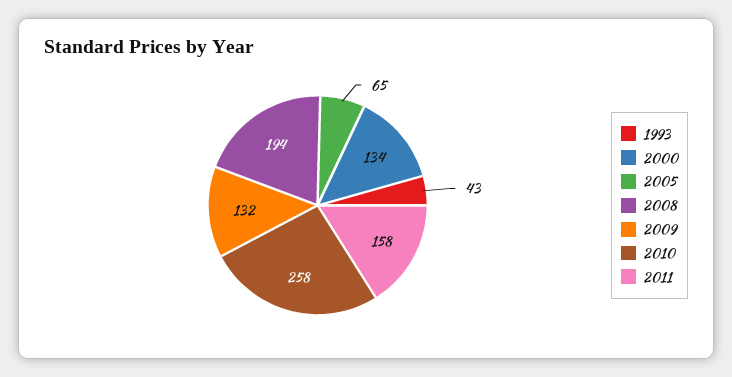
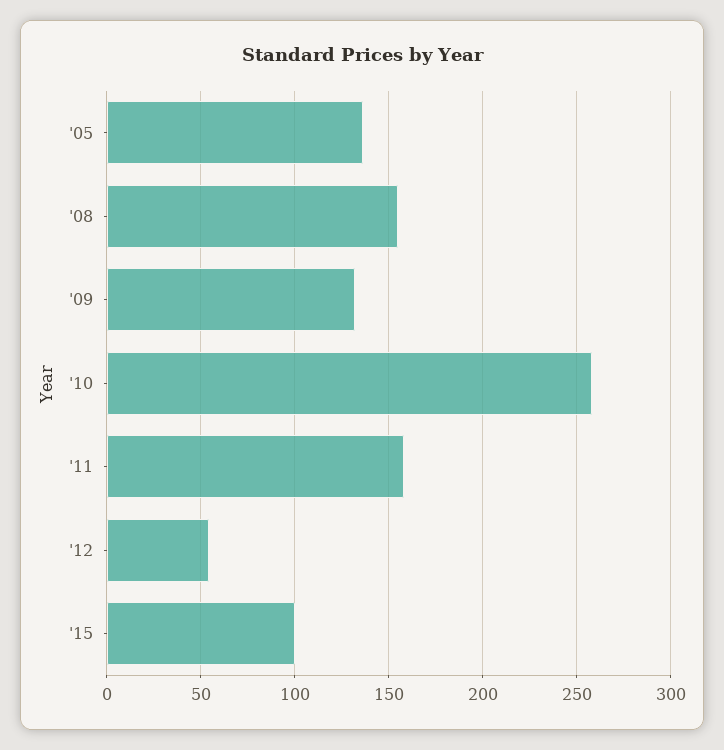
1993: 43 -> none
2000: 134 -> none
2005: 65 -> 135
2008: 194 -> 155
'12: none -> 55
'15: none -> 100

